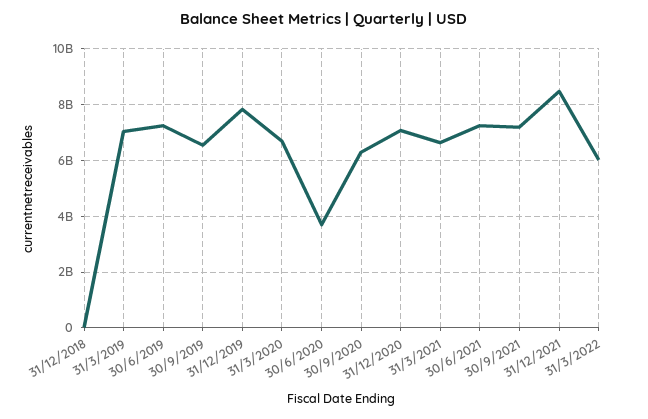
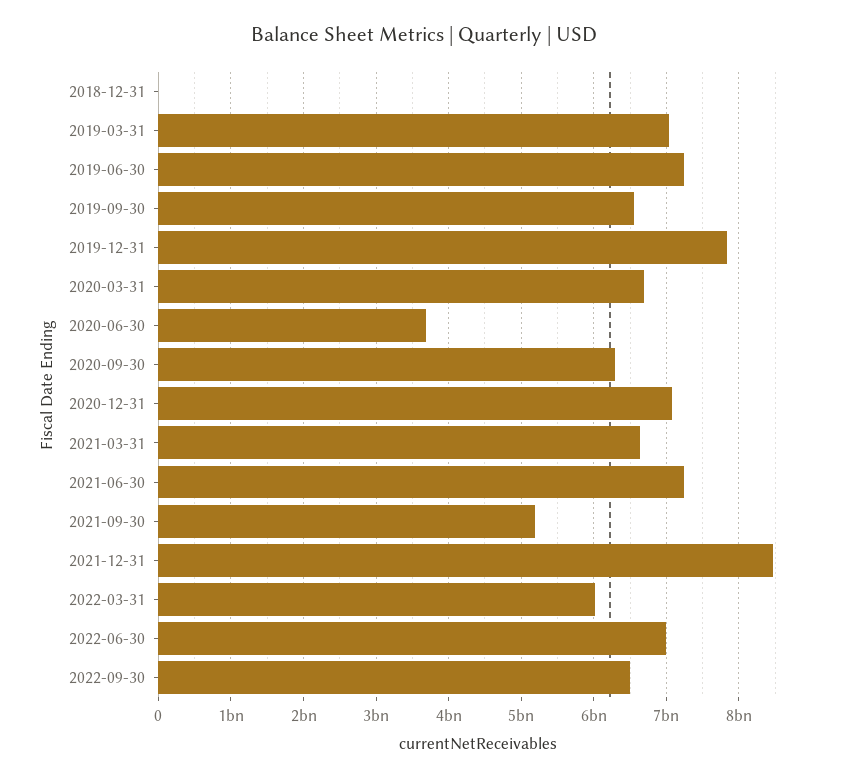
30/9/2021: 7250000000 -> 5200000000
2022-06-30: none -> 7000000000
2022-09-30: none -> 6500000000

